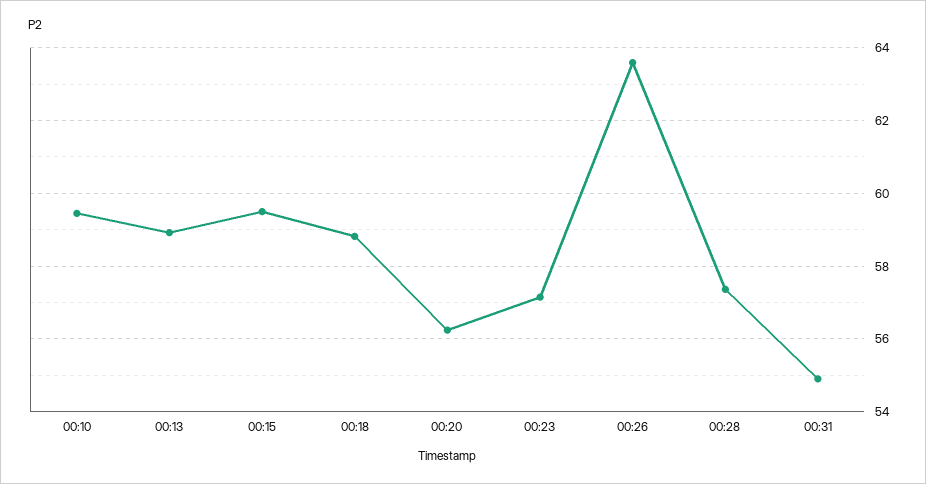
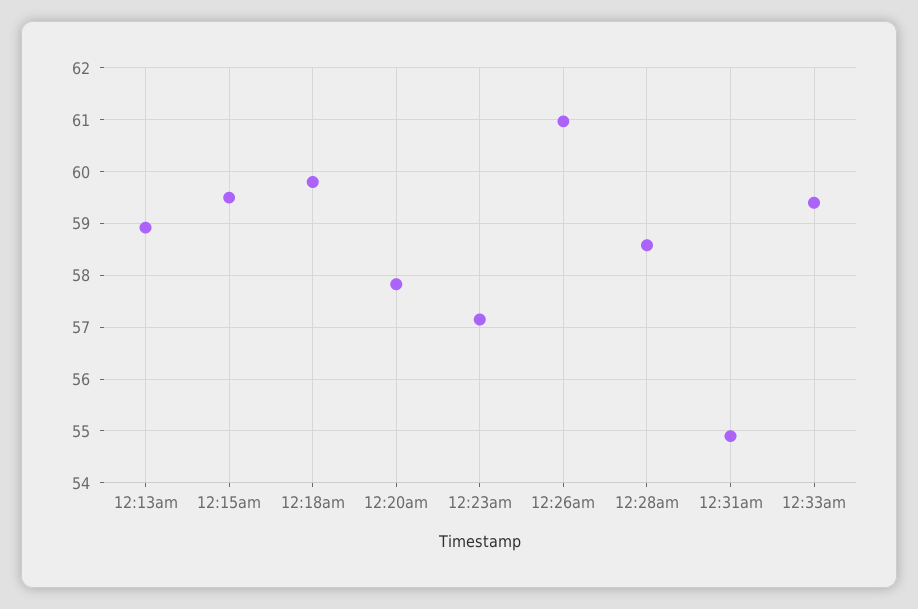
00:10: 59.4 -> none
00:18: 58.8 -> 59.8
00:20: 56.2 -> 57.8
00:26: 63.6 -> 61
00:28: 57.4 -> 58.6
12:33am: none -> 59.4

